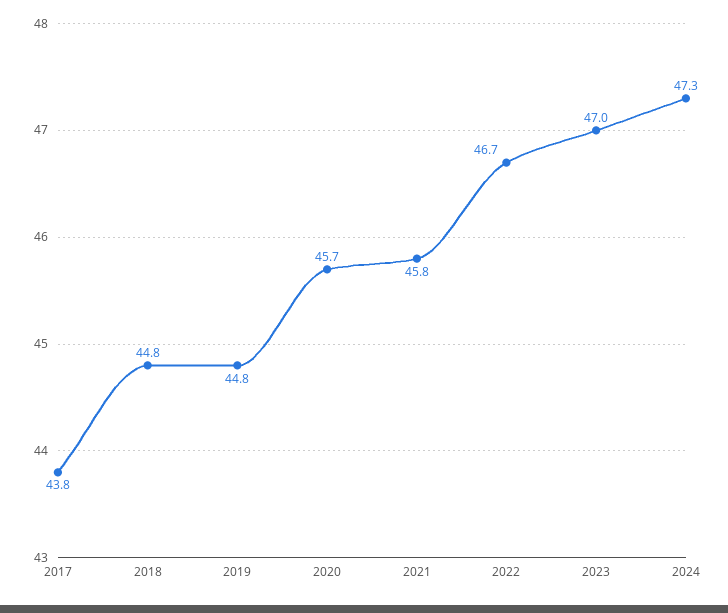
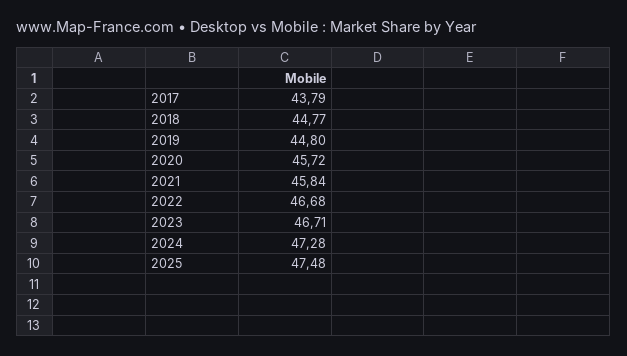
2023: 47 -> 46.71
2025: none -> 47.48

